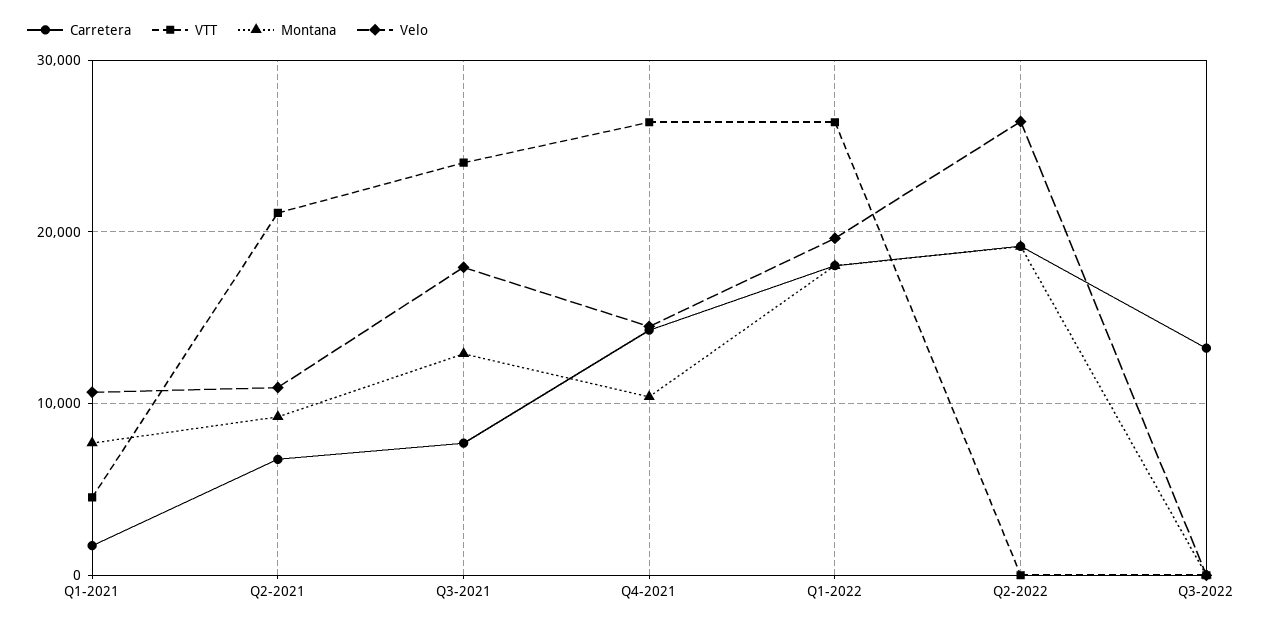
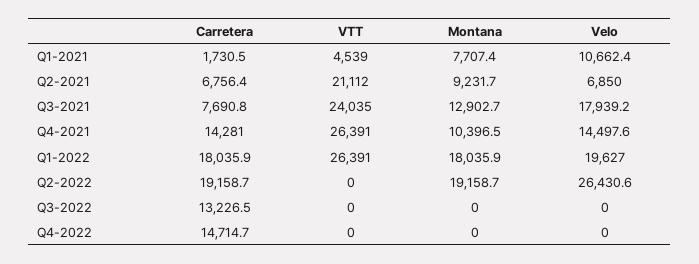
Velo, Q2-2021: 11000 -> 6850
Carretera, Q4-2022: none -> 14714.7
VTT, Q4-2022: none -> 0
Montana, Q4-2022: none -> 0
Velo, Q4-2022: none -> 0

